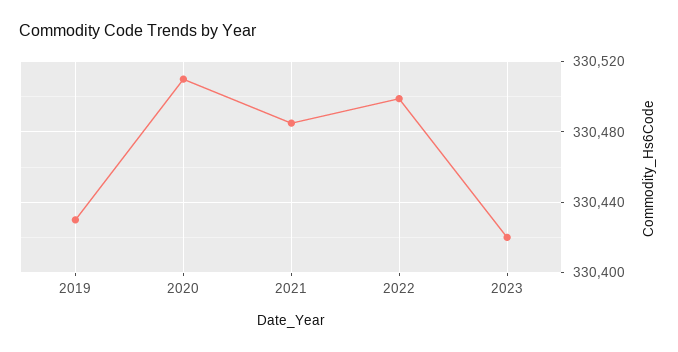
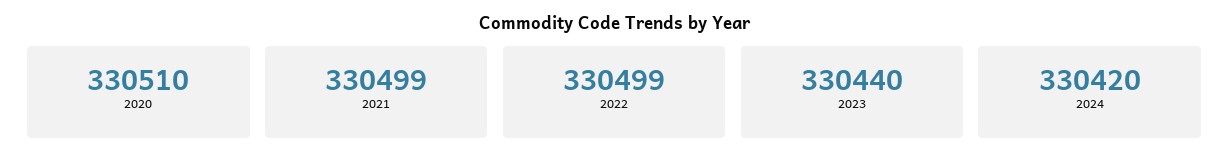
2019: 330430 -> none
2021: 330485 -> 330499
2023: 330420 -> 330440
2024: none -> 330420

